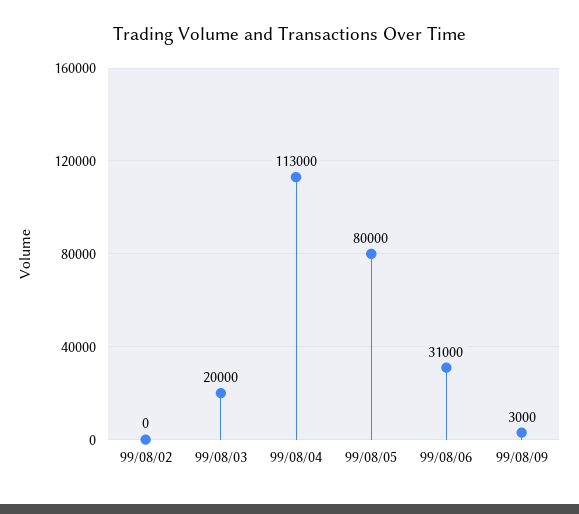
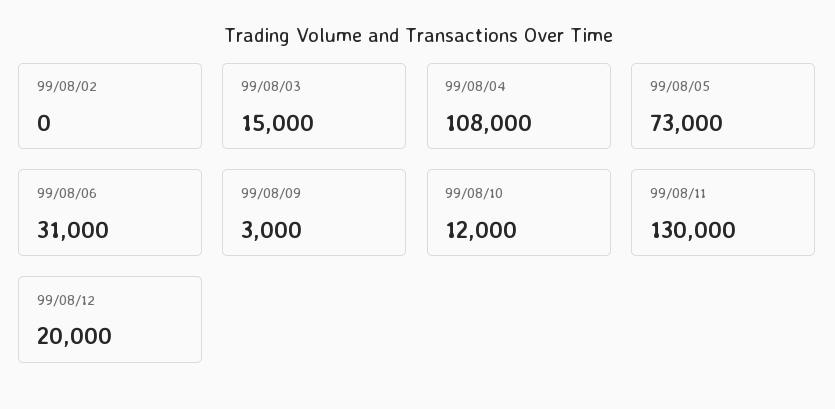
99/08/03: 20000 -> 15000
99/08/04: 113000 -> 108000
99/08/05: 80000 -> 73000
99/08/10: none -> 12000
99/08/11: none -> 130000
99/08/12: none -> 20000

